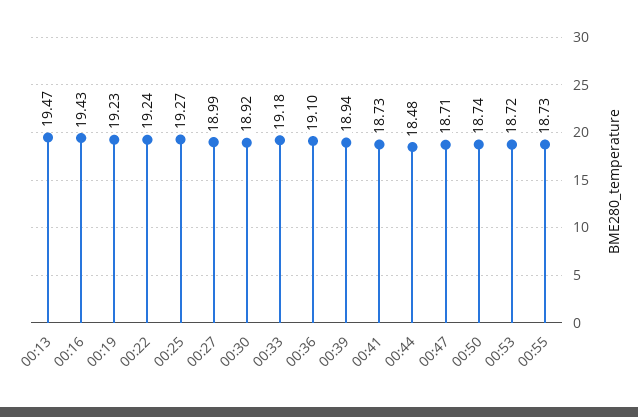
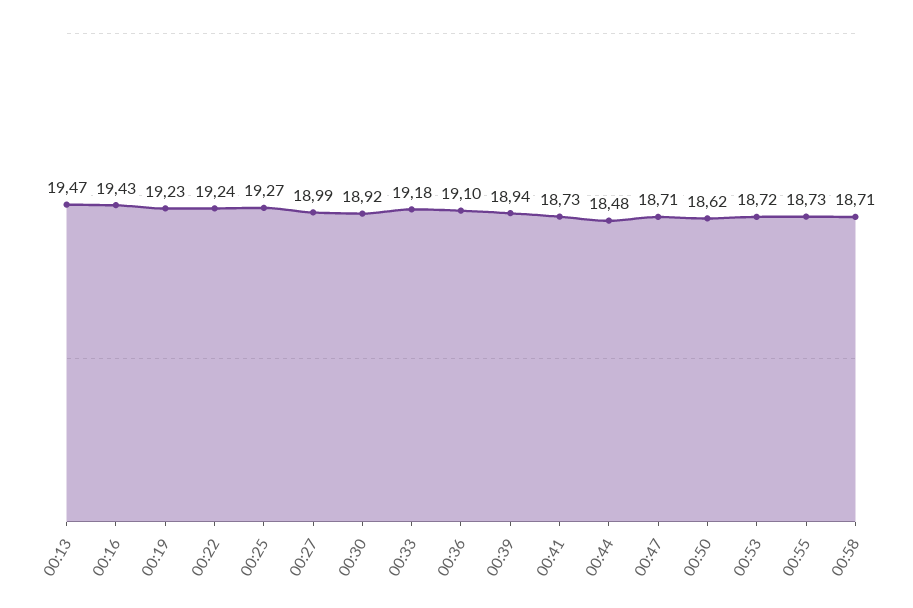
00:50: 18.74 -> 18.62
00:58: none -> 18.71

